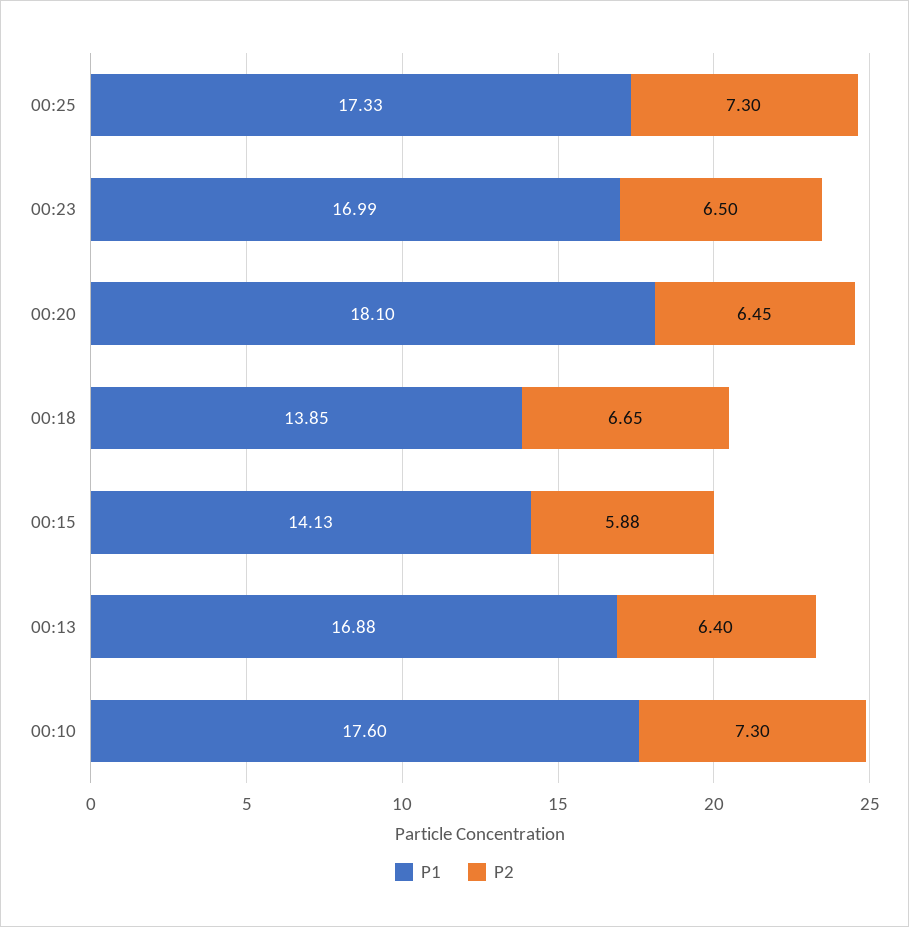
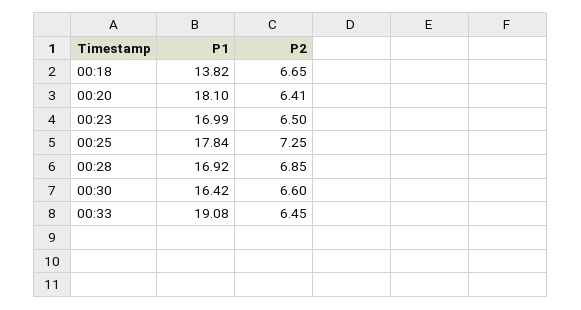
P1, 00:25: 17.33 -> 17.84
P2, 00:25: 7.3 -> 7.25
P2, 00:20: 6.45 -> 6.41
P1, 00:18: 13.85 -> 13.82
P1, 00:15: 14.13 -> none
P2, 00:15: 5.88 -> none
P1, 00:13: 16.88 -> none
P2, 00:13: 6.4 -> none
P1, 00:10: 17.6 -> none
P2, 00:10: 7.3 -> none
P1, 00:28: none -> 16.92
P2, 00:28: none -> 6.85
P1, 00:30: none -> 16.42
P2, 00:30: none -> 6.6
P1, 00:33: none -> 19.08
P2, 00:33: none -> 6.45

